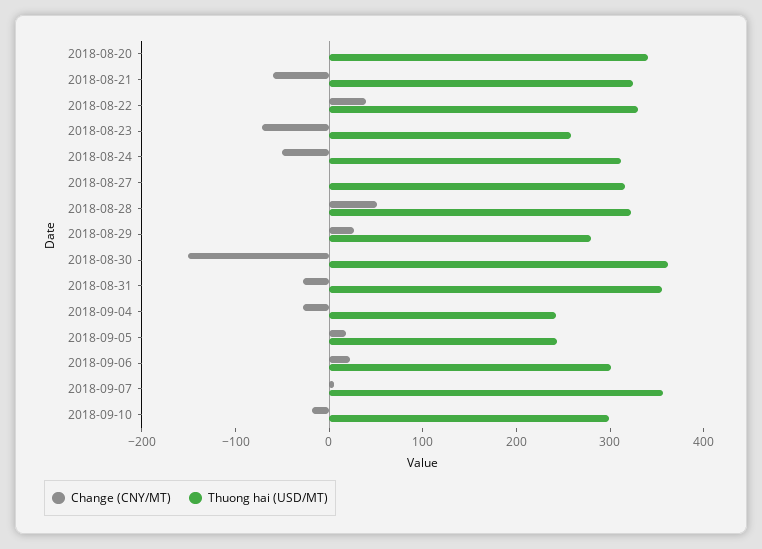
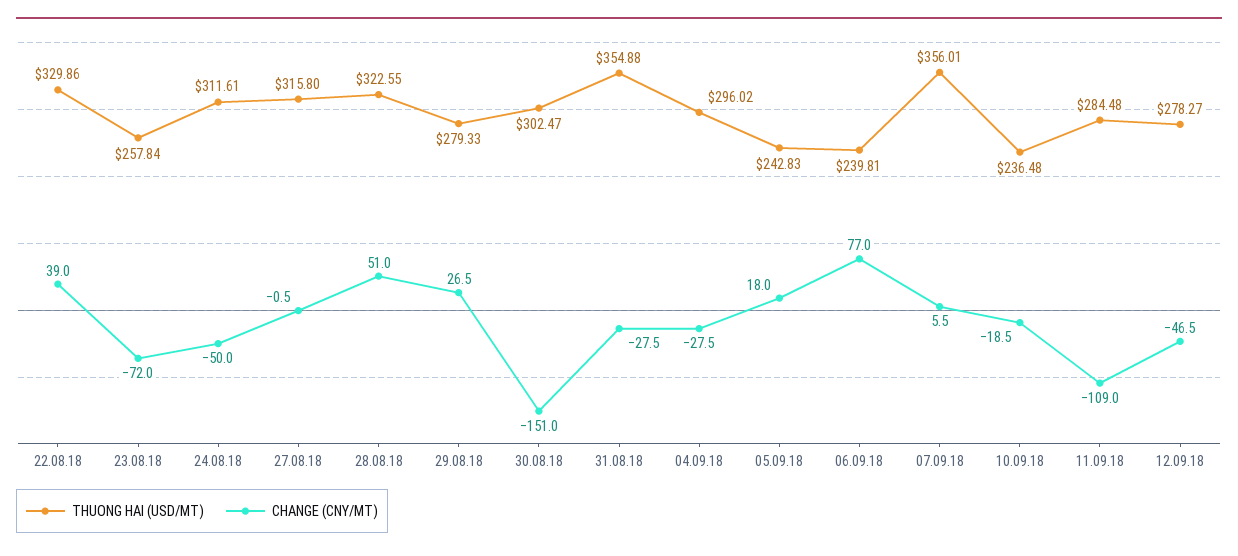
Change (CNY/MT), 2018-08-20: 0 -> none
Thuong hai (USD/MT), 2018-08-20: 340 -> none
Change (CNY/MT), 2018-08-21: -60 -> none
Thuong hai (USD/MT), 2018-08-21: 320 -> none
Thuong hai (USD/MT), 2018-08-30: 360 -> 302.47
Thuong hai (USD/MT), 2018-09-04: 240 -> 296.02
Change (CNY/MT), 2018-09-06: 20 -> 77
Thuong hai (USD/MT), 2018-09-06: 300 -> 239.81
Thuong hai (USD/MT), 2018-09-10: 300 -> 236.48
Thuong hai (USD/MT), 11.09.18: none -> 284.48
Change (CNY/MT), 11.09.18: none -> -109
Thuong hai (USD/MT), 12.09.18: none -> 278.27
Change (CNY/MT), 12.09.18: none -> -46.5

